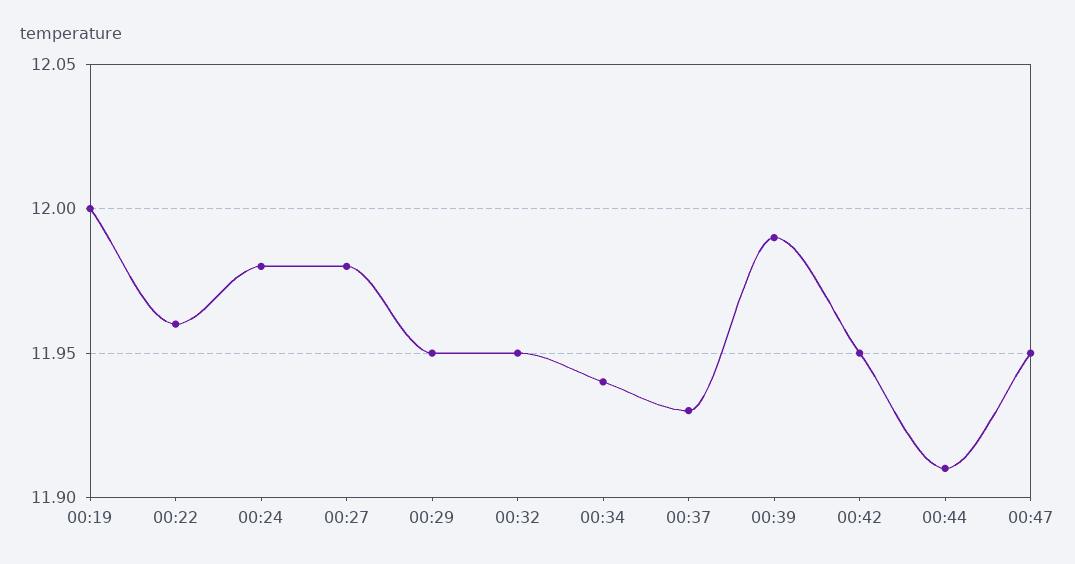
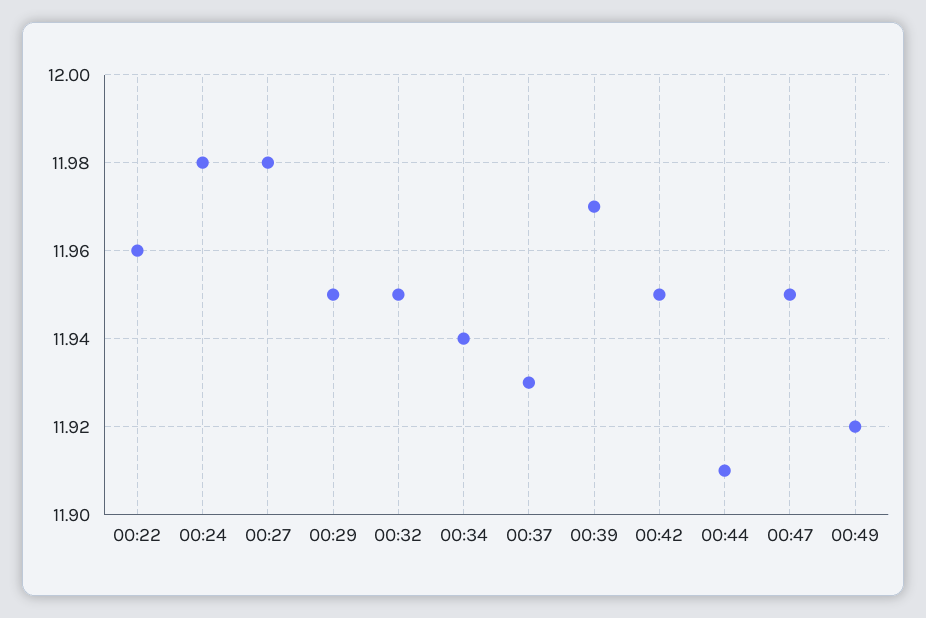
00:19: 12 -> none
00:39: 11.99 -> 11.97
00:49: none -> 11.92

